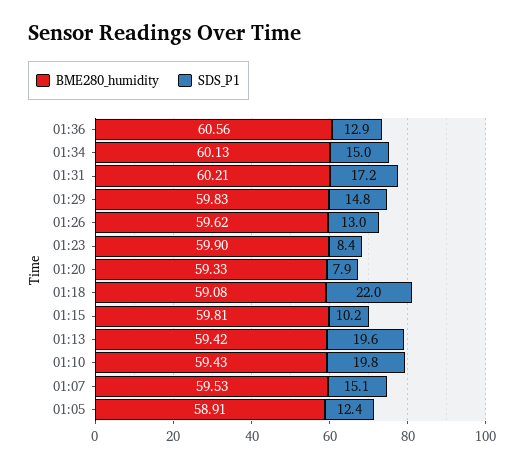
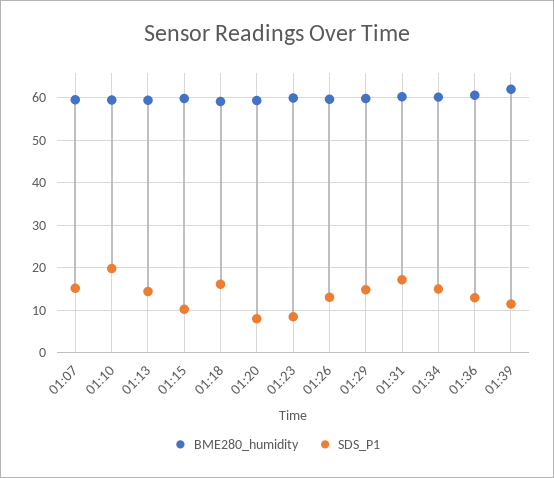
SDS_P1, 01:18: 22 -> 16
SDS_P1, 01:13: 19.6 -> 14
BME280_humidity, 01:05: 58.91 -> none
SDS_P1, 01:05: 12.4 -> none
BME280_humidity, 01:39: none -> 62
SDS_P1, 01:39: none -> 12

